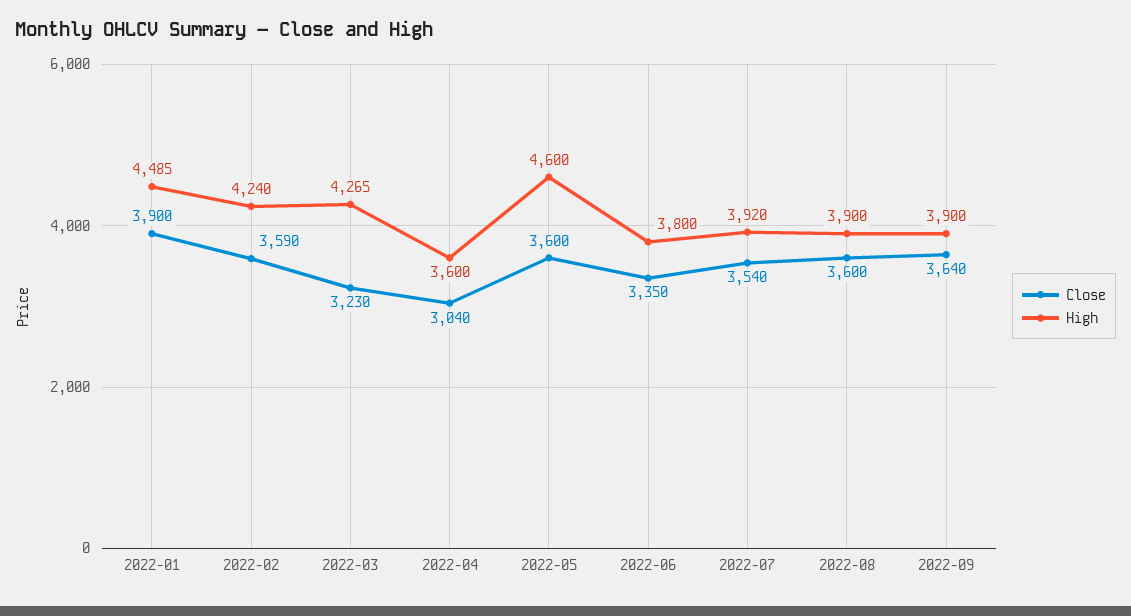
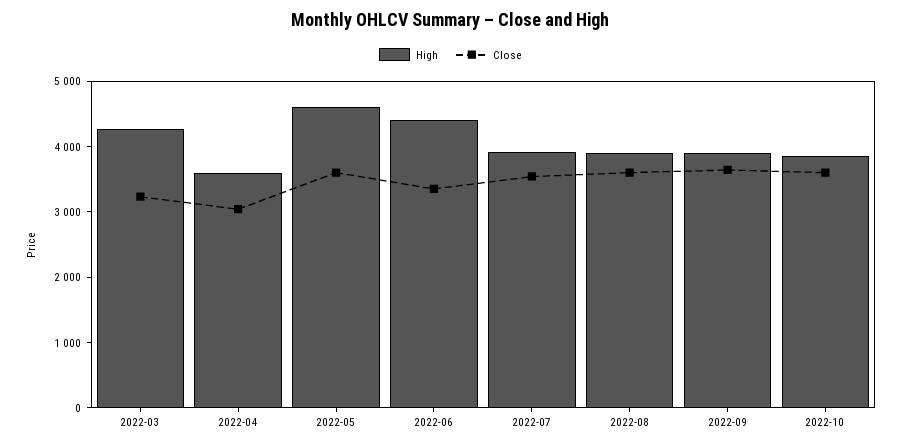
Close, 2022-01: 3900 -> none
High, 2022-01: 4485 -> none
Close, 2022-02: 3590 -> none
High, 2022-02: 4240 -> none
High, 2022-06: 3800 -> 4400
High, 2022-10: none -> 3800
Close, 2022-10: none -> 3600

